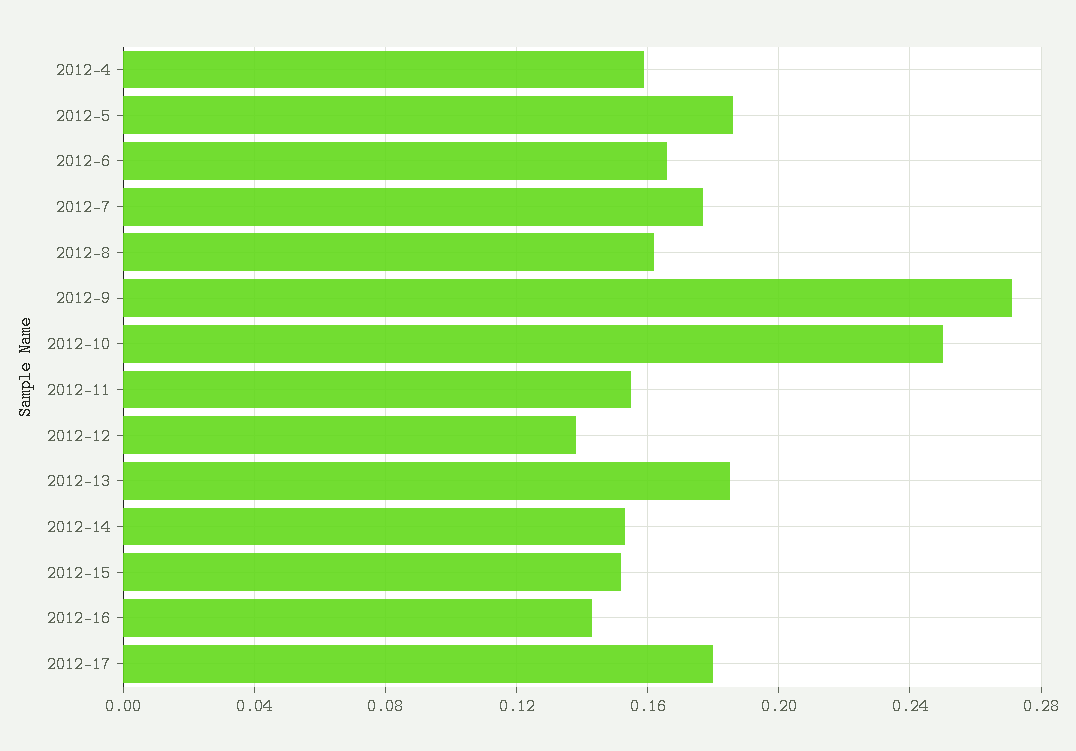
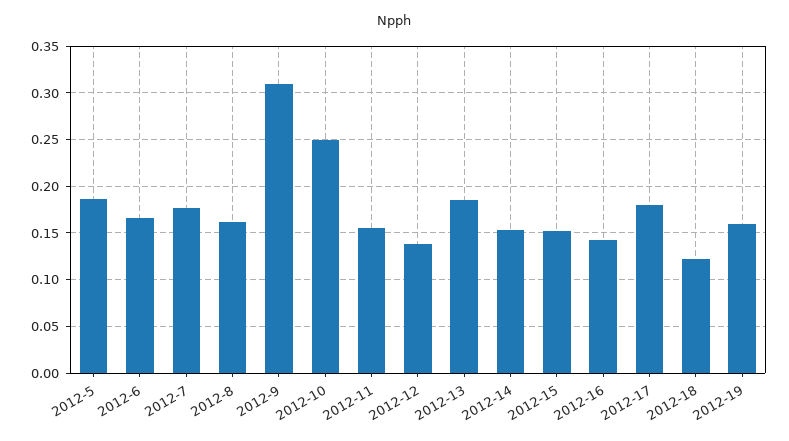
2012-4: 0.16 -> none
2012-9: 0.27 -> 0.31
2012-18: none -> 0.12
2012-19: none -> 0.16

